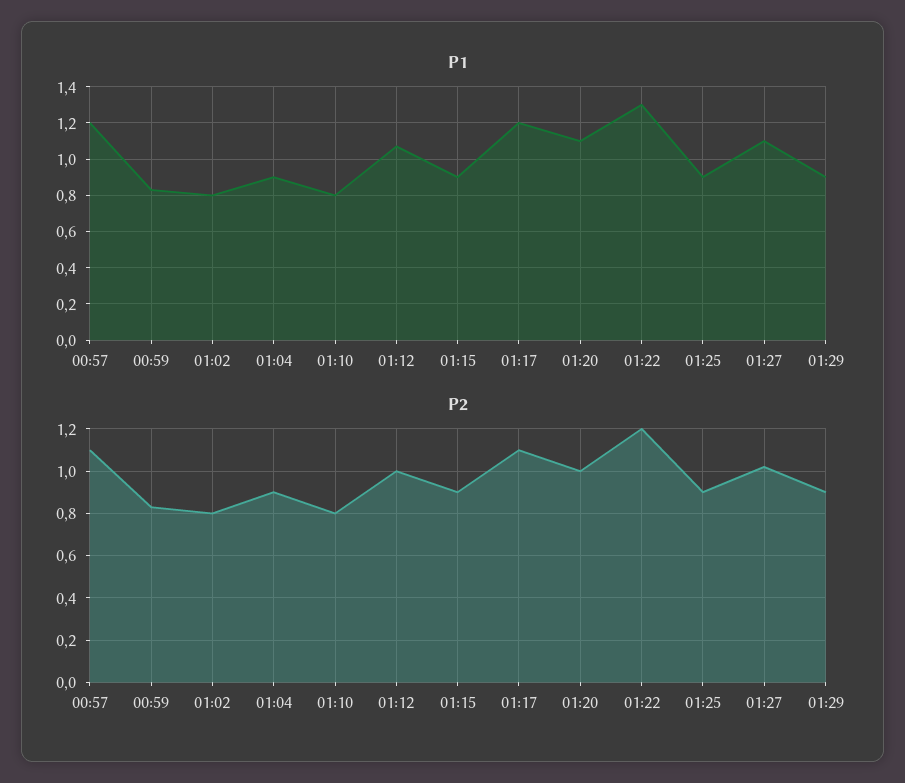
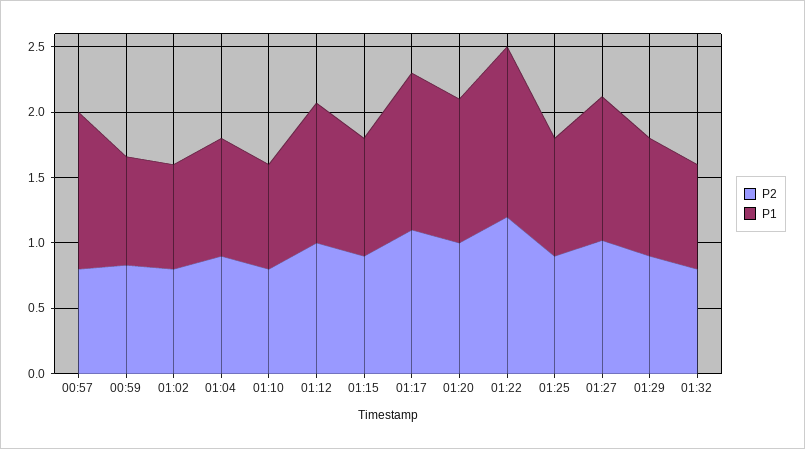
P2, 00:57: 1.1 -> 0.8
P2, 01:32: none -> 0.8
P1, 01:32: none -> 0.8

